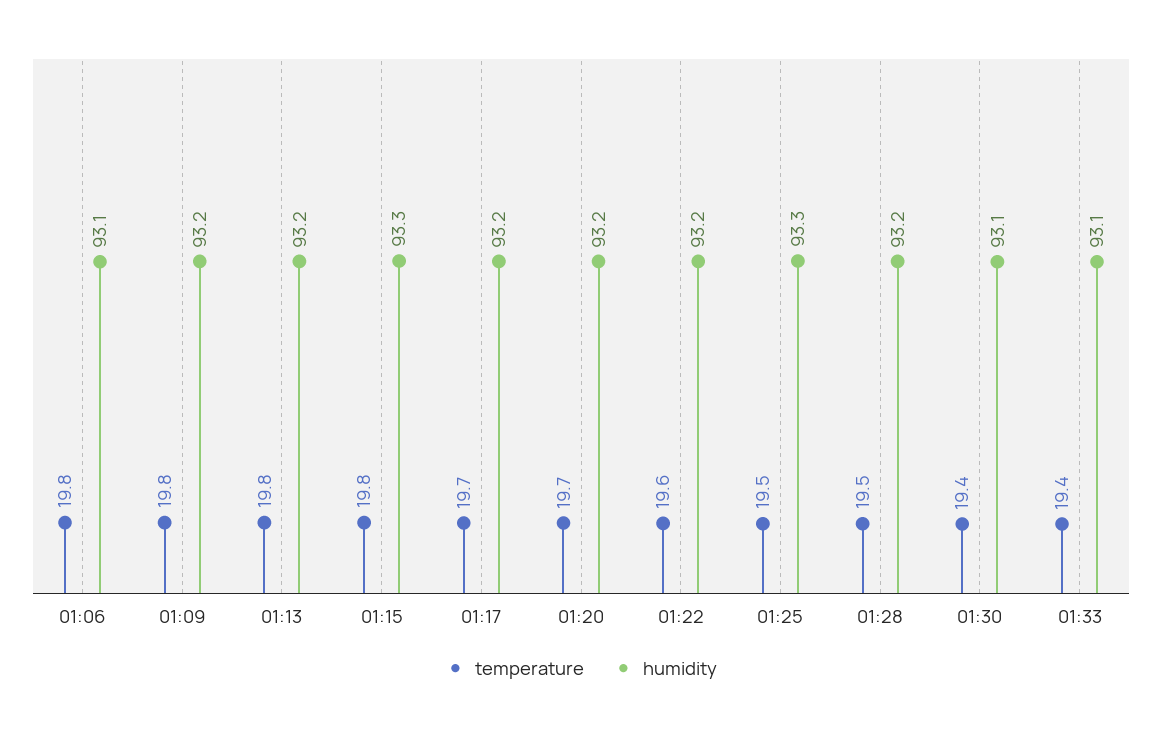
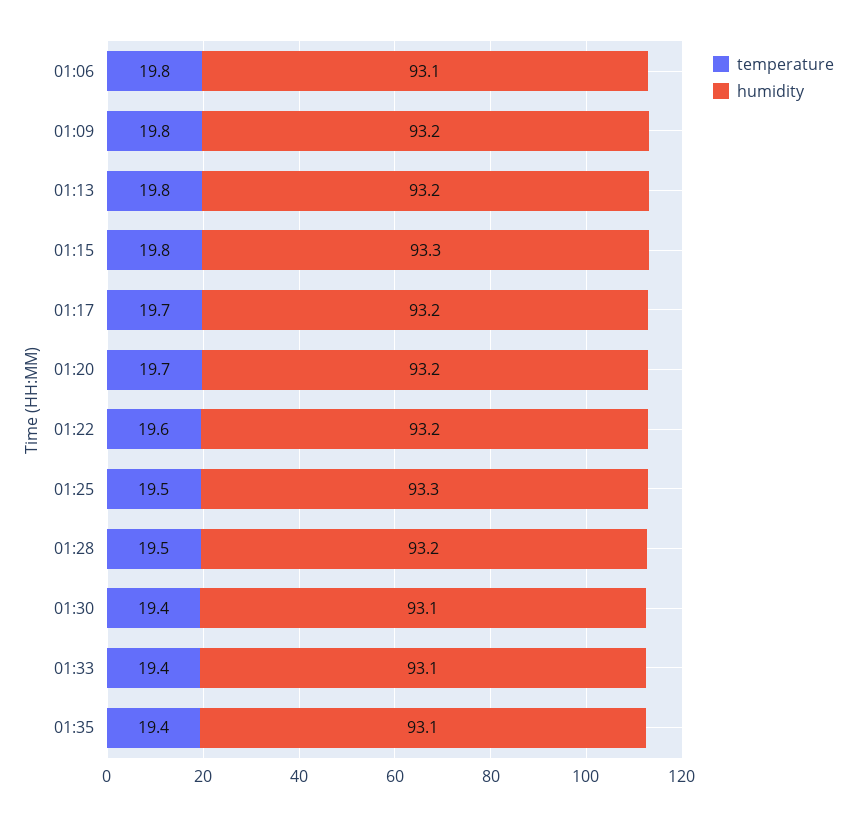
temperature, 01:35: none -> 19.4
humidity, 01:35: none -> 93.1

